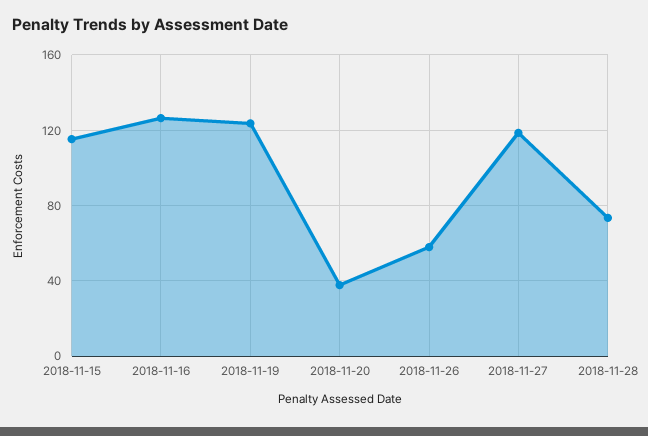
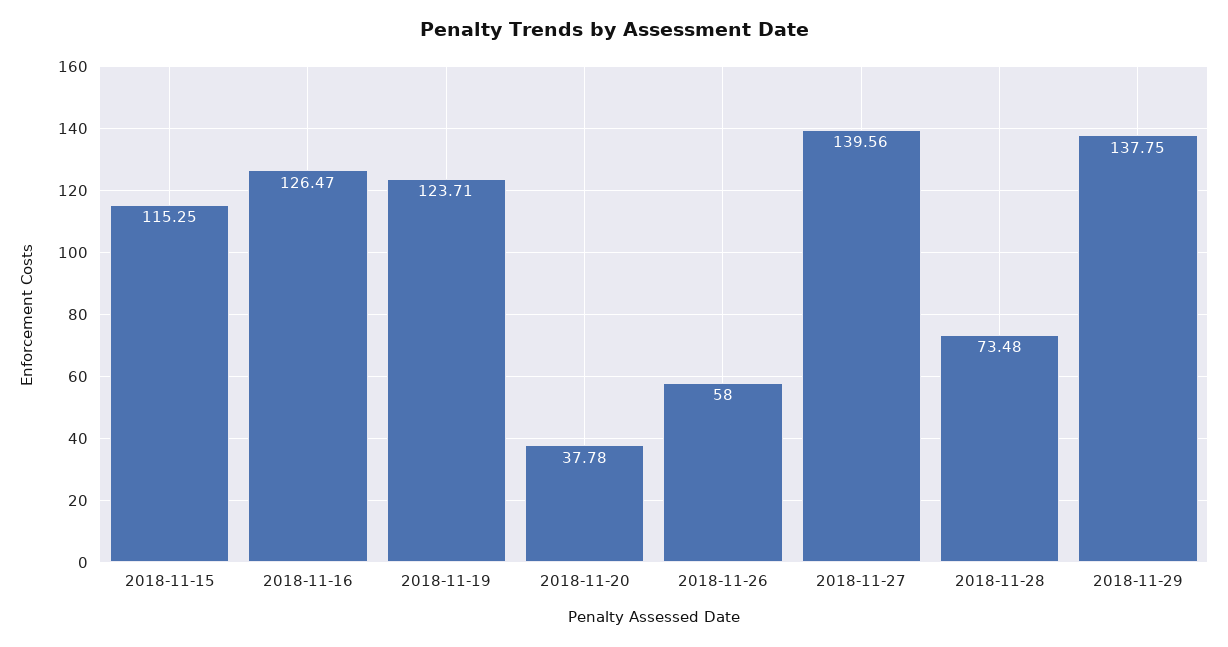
2018-11-27: 120 -> 139.56
2018-11-29: none -> 137.75

